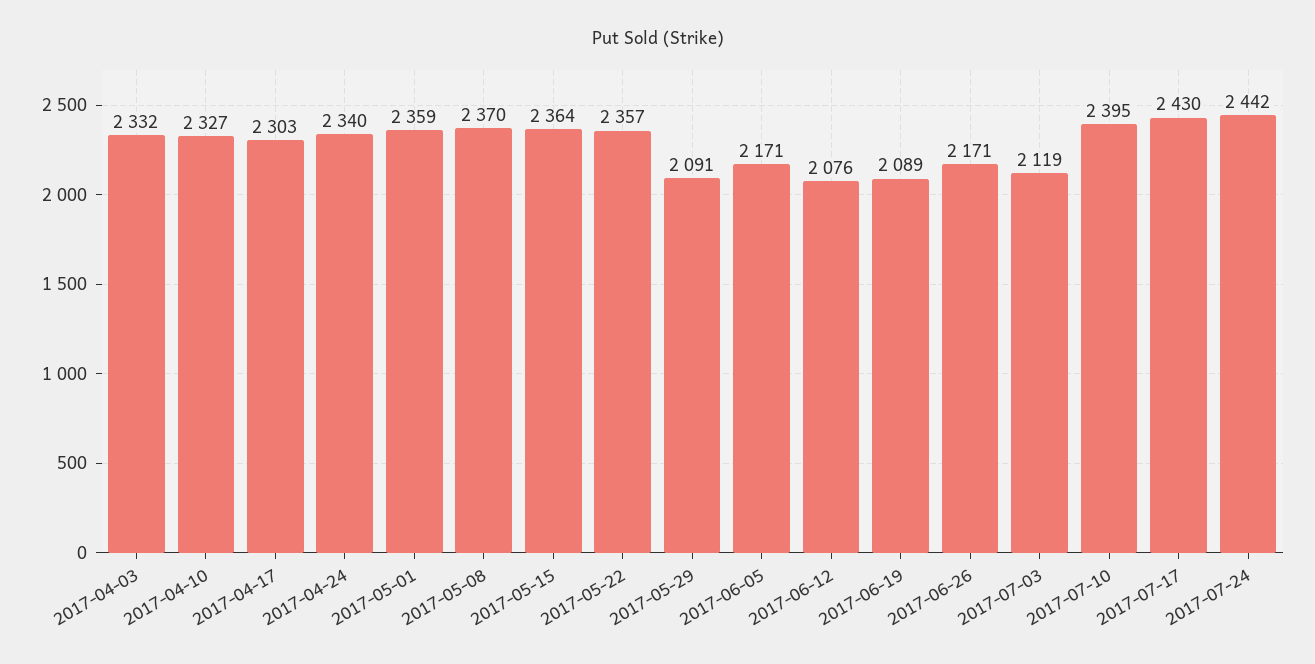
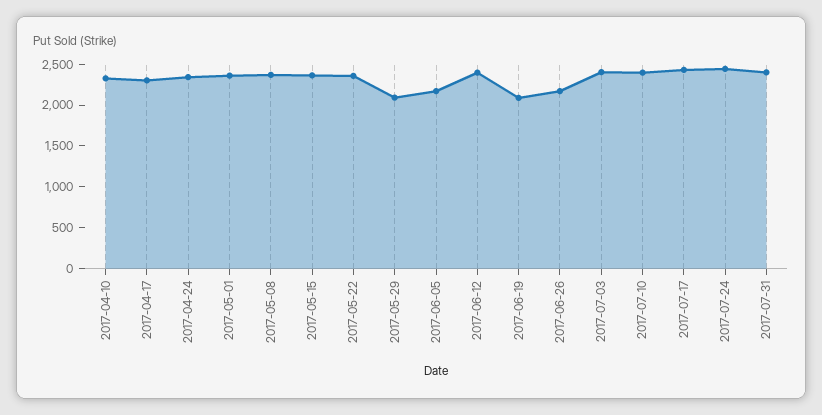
2017-04-03: 2332 -> none
2017-06-12: 2076 -> 2400
2017-07-03: 2119 -> 2400
2017-07-31: none -> 2400

